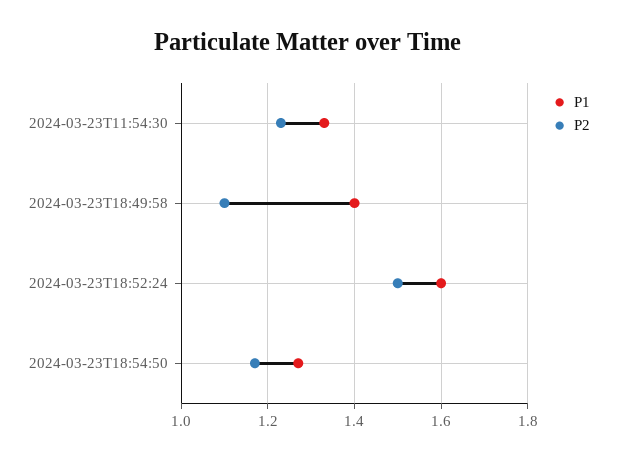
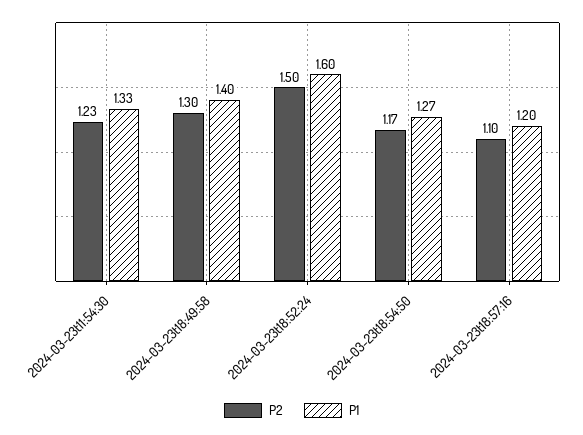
P2, 2024-03-23T18:49:58: 1.1 -> 1.3
P2, 2024-03-23t18:57:16: none -> 1.1
P1, 2024-03-23t18:57:16: none -> 1.2

